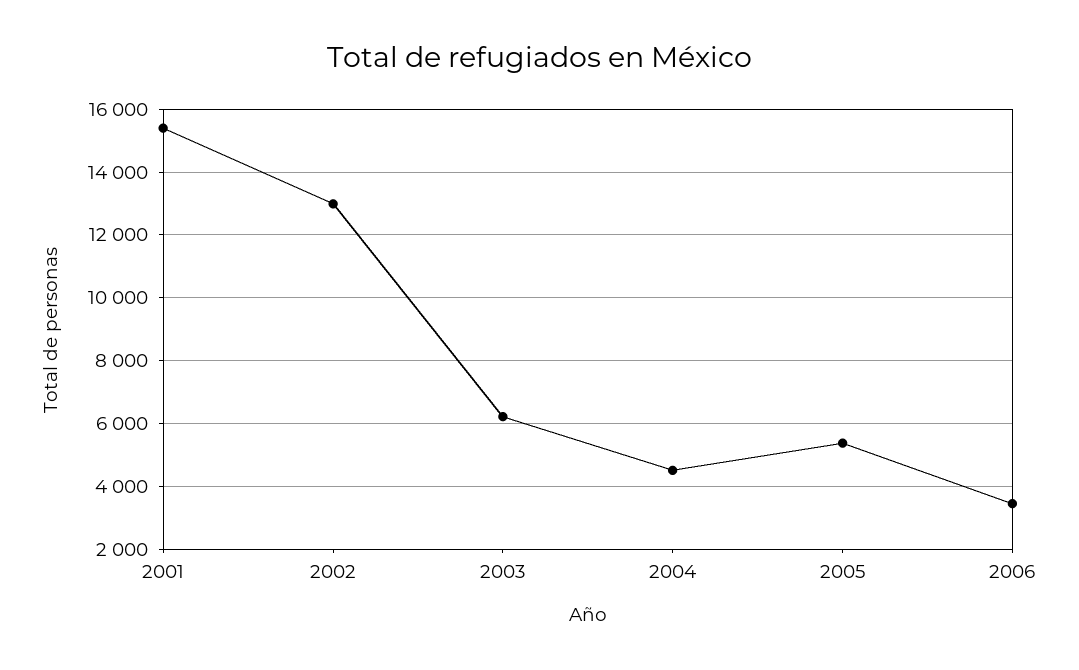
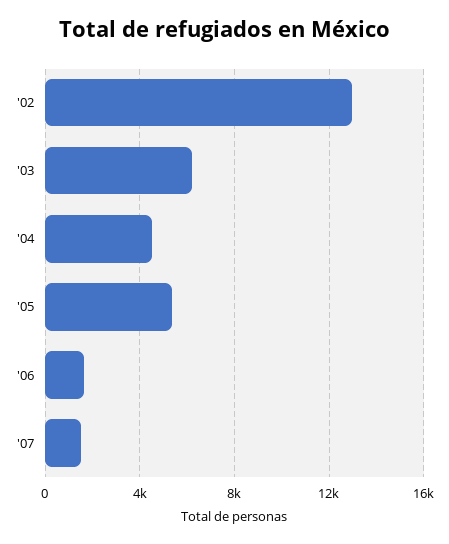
2001: 15400 -> none
2006: 3400 -> 1500
'07: none -> 1500

